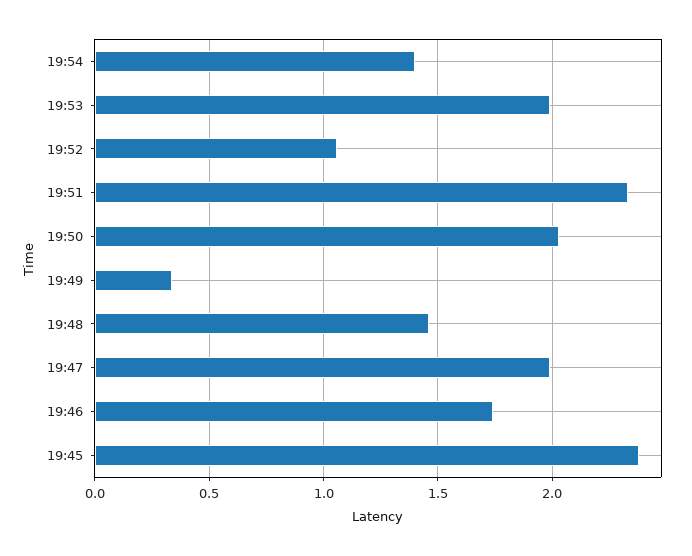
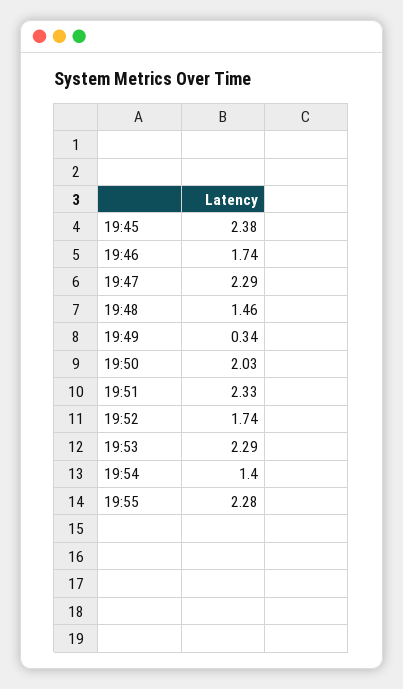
19:53: 2 -> 2.29
19:52: 1.05 -> 1.74
19:47: 2 -> 2.29
19:55: none -> 2.28

